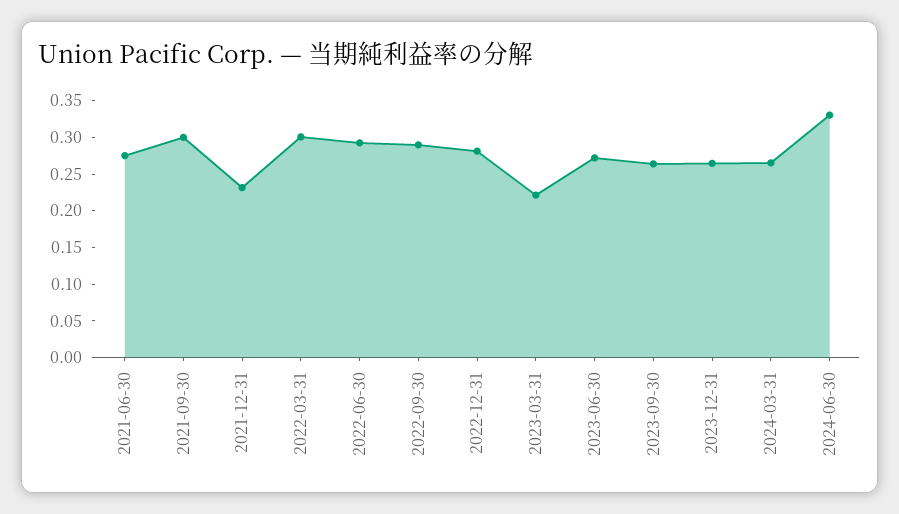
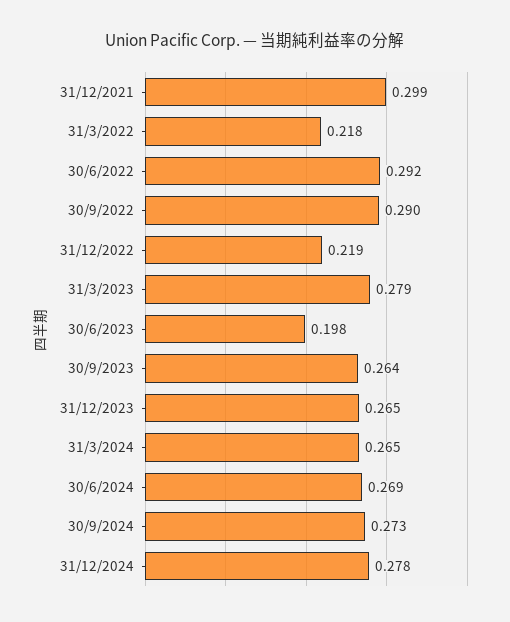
2021-06-30: 0.275 -> none
2021-09-30: 0.3 -> none
2021-12-31: 0.225 -> 0.299
2022-03-31: 0.3 -> 0.218
2022-12-31: 0.275 -> 0.219
2023-03-31: 0.225 -> 0.279
2023-06-30: 0.275 -> 0.198
2024-06-30: 0.325 -> 0.269
30/9/2024: none -> 0.273
31/12/2024: none -> 0.278

